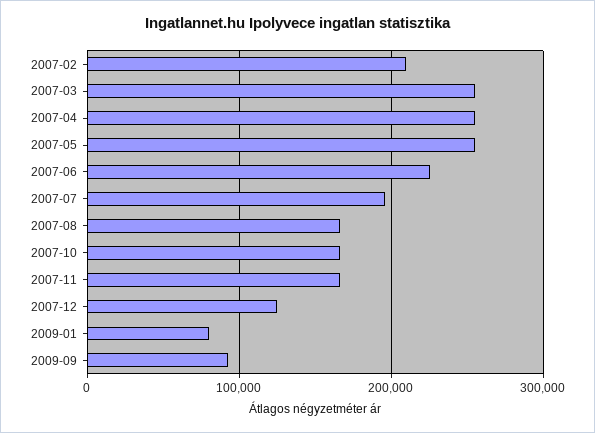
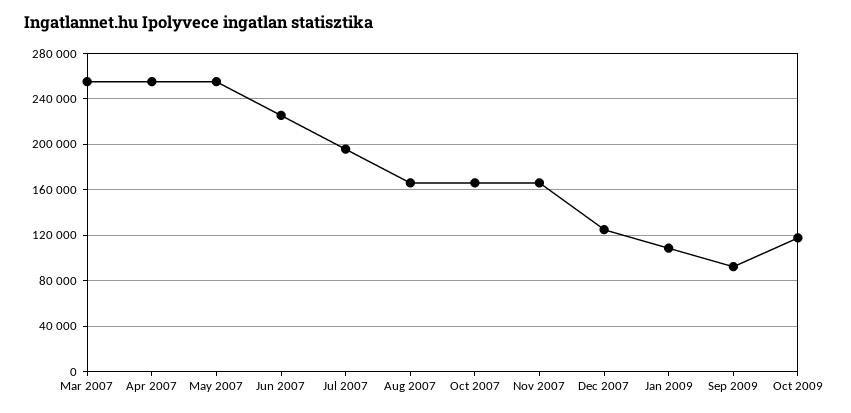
2007-02: 210000 -> none
2009-01: 80000 -> 110000
Oct 2009: none -> 120000

